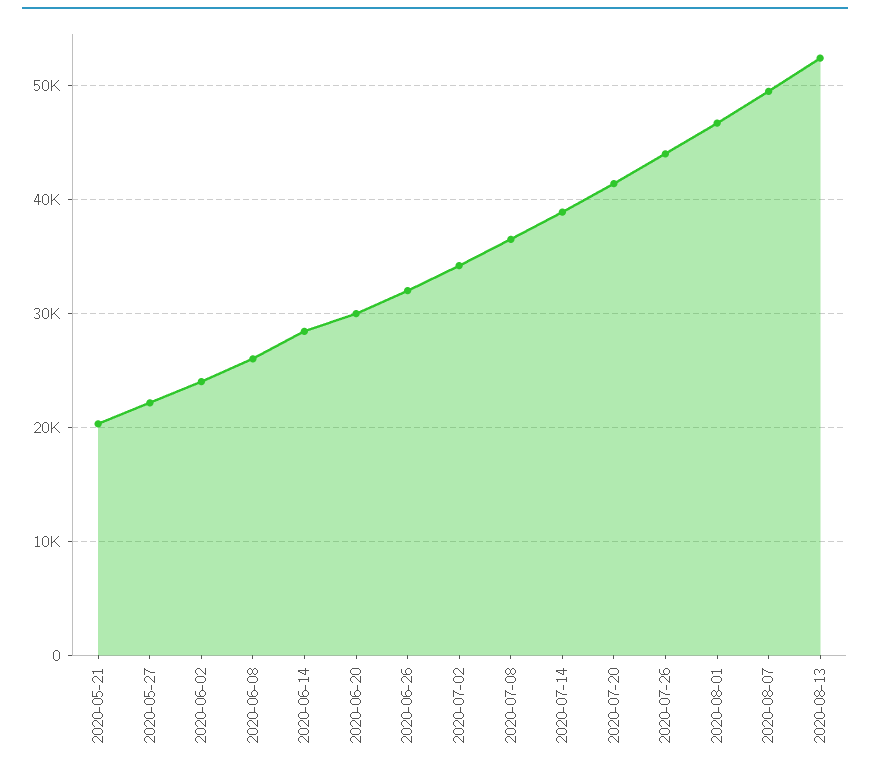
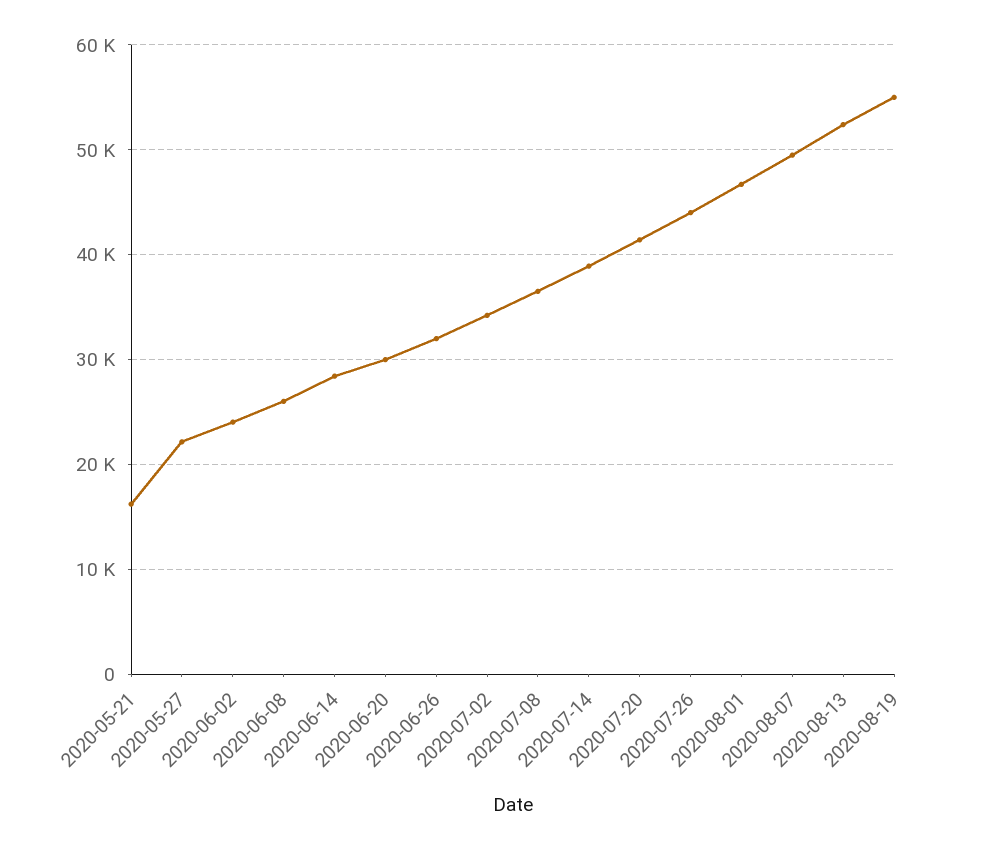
2020-05-21: 20000 -> 16000
2020-08-19: none -> 55000

